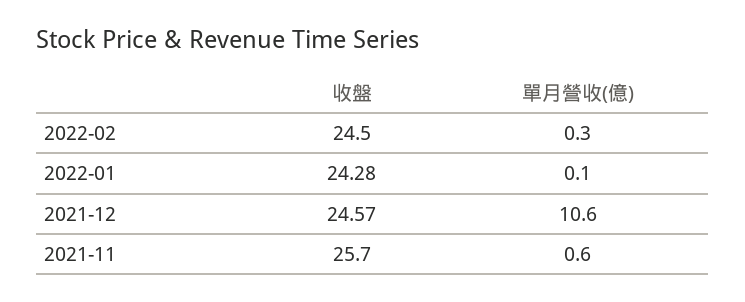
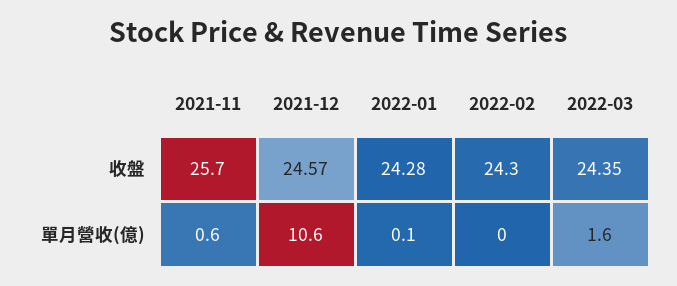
收盤, 2022-02: 24.5 -> 24.3
單月營收(億), 2022-02: 0.3 -> 0
收盤, 2022-03: none -> 24.35
單月營收(億), 2022-03: none -> 1.6

